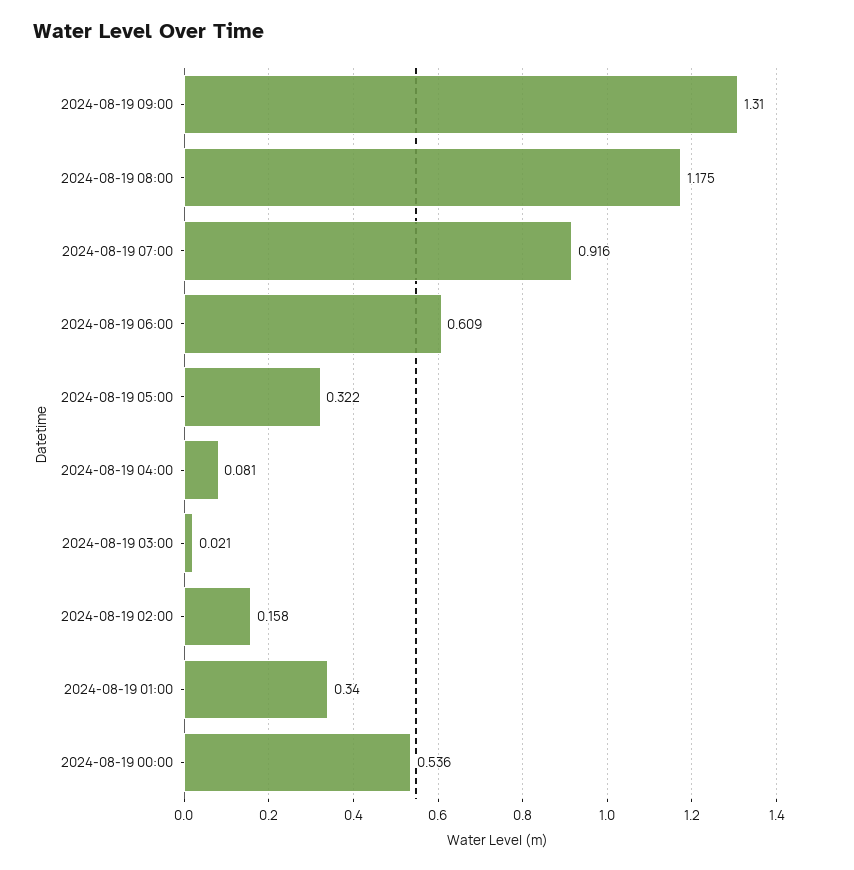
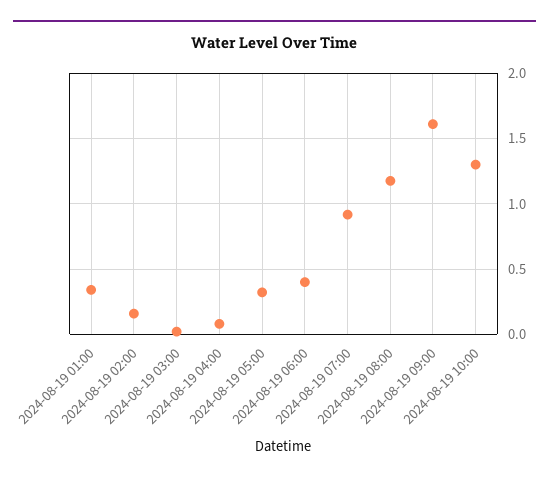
2024-08-19 09:00: 1.31 -> 1.6
2024-08-19 06:00: 0.609 -> 0.4
2024-08-19 00:00: 0.536 -> none
2024-08-19 10:00: none -> 1.3

